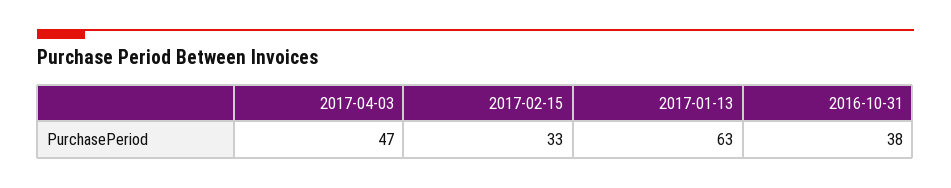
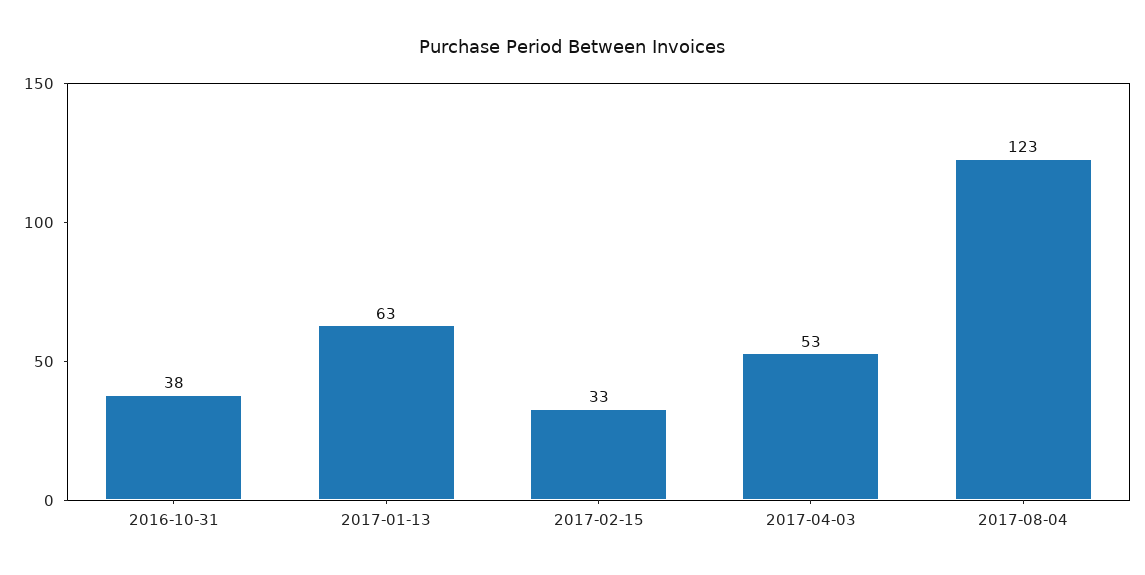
2017-04-03: 47 -> 53
2017-08-04: none -> 123

